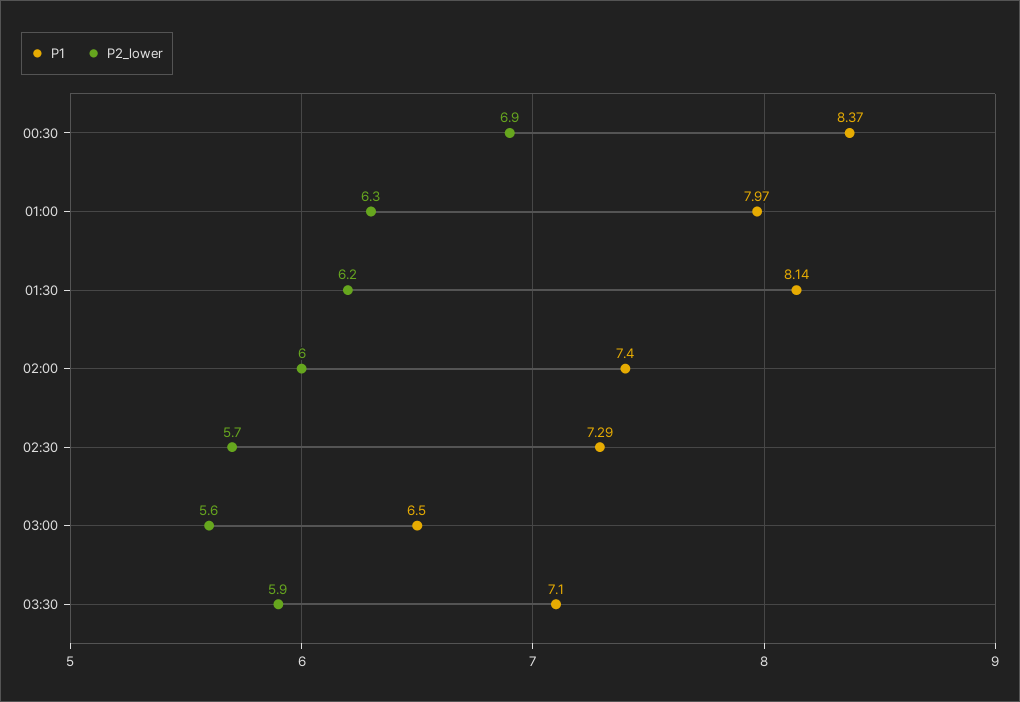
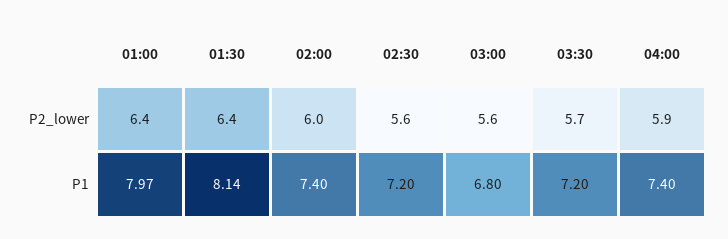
P1, 00:30: 8.37 -> none
P2_lower, 00:30: 6.9 -> none
P2_lower, 01:00: 6.3 -> 6.4
P2_lower, 01:30: 6.2 -> 6.4
P1, 02:30: 7.29 -> 7.2
P2_lower, 02:30: 5.7 -> 5.6
P1, 03:00: 6.5 -> 6.8
P1, 03:30: 7.1 -> 7.2
P2_lower, 03:30: 5.9 -> 5.7
P2_lower, 04:00: none -> 5.9
P1, 04:00: none -> 7.4

